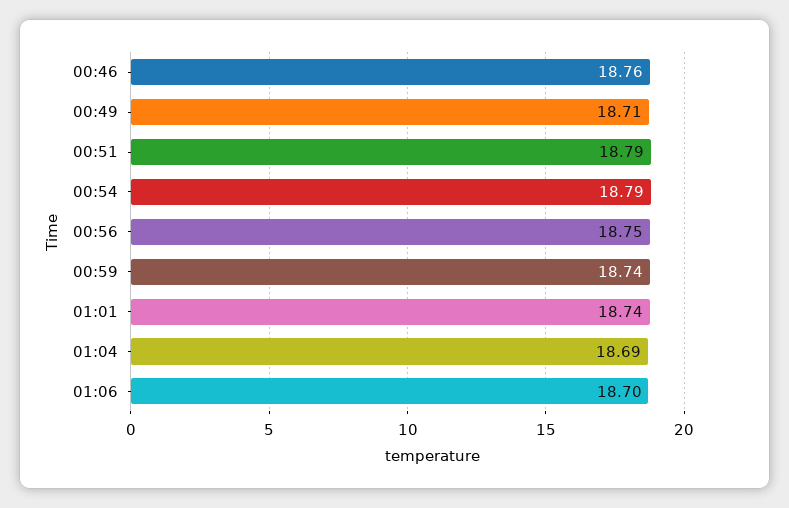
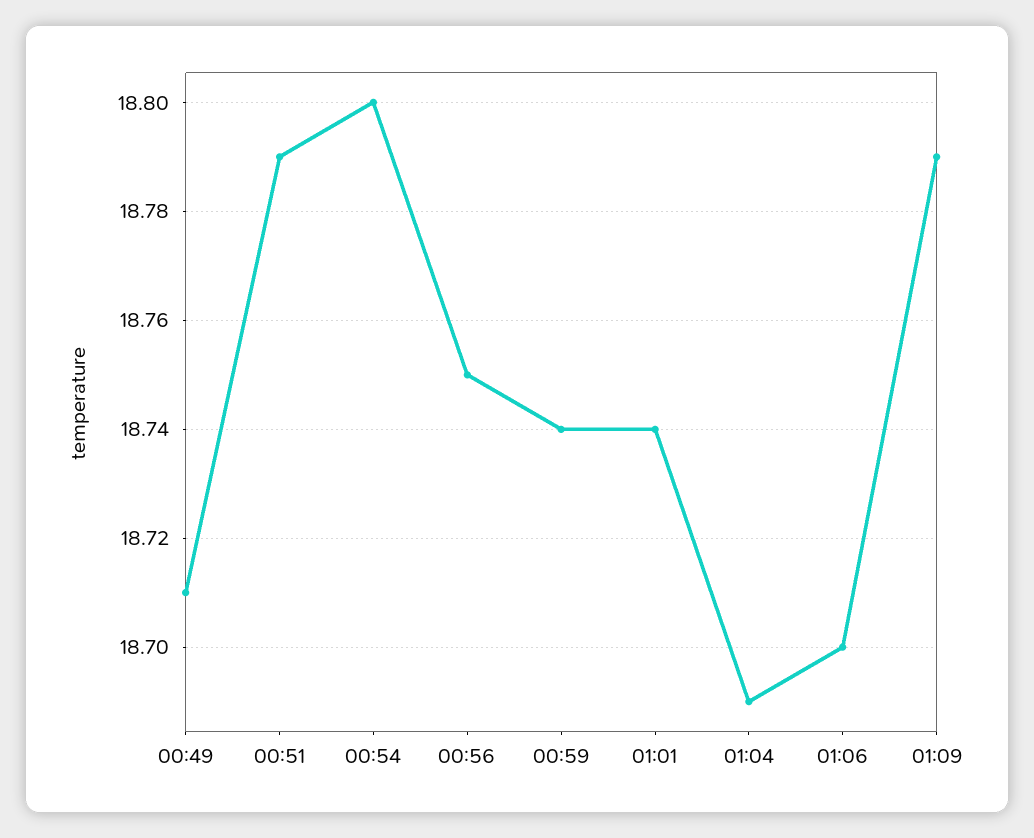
00:46: 18.76 -> none
00:54: 18.79 -> 18.8
01:09: none -> 18.79

